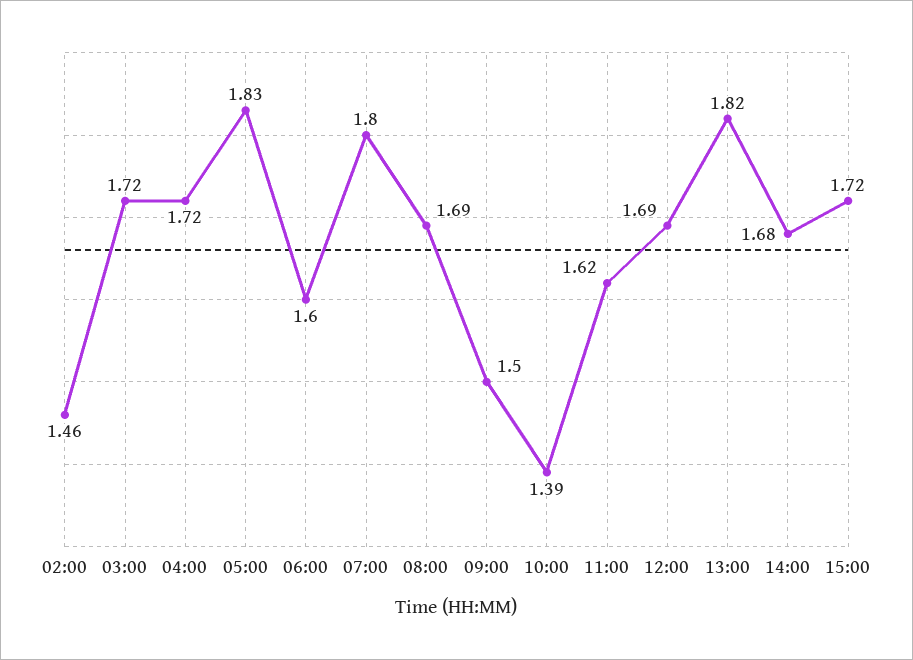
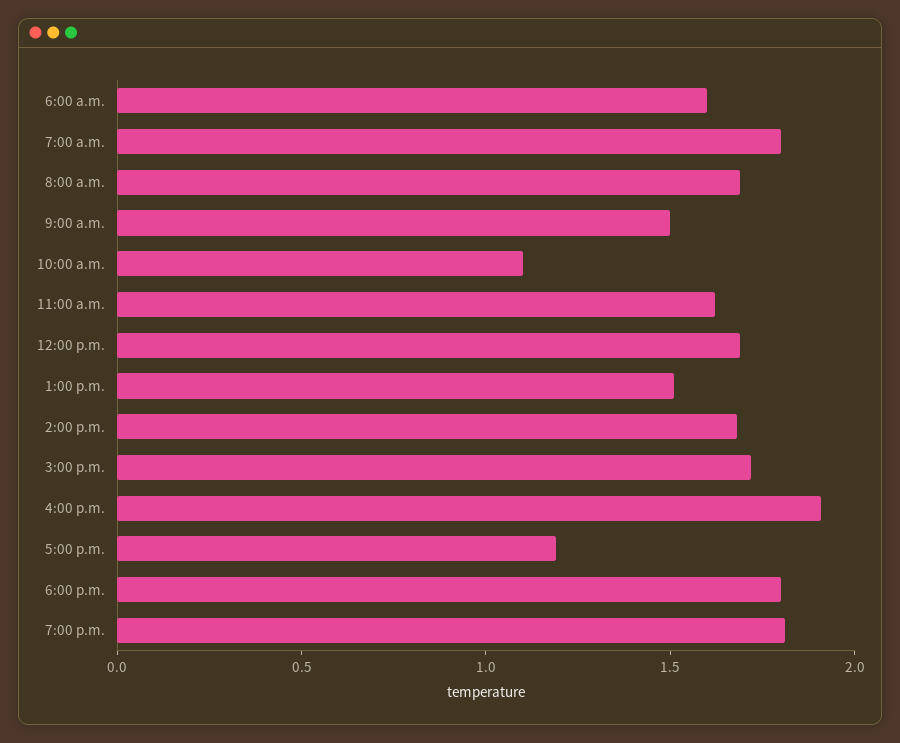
02:00: 1.46 -> none
03:00: 1.72 -> none
04:00: 1.72 -> none
05:00: 1.83 -> none
10:00: 1.39 -> 1.1
13:00: 1.82 -> 1.5
4:00 p.m.: none -> 1.9
5:00 p.m.: none -> 1.2
6:00 p.m.: none -> 1.8
7:00 p.m.: none -> 1.8

